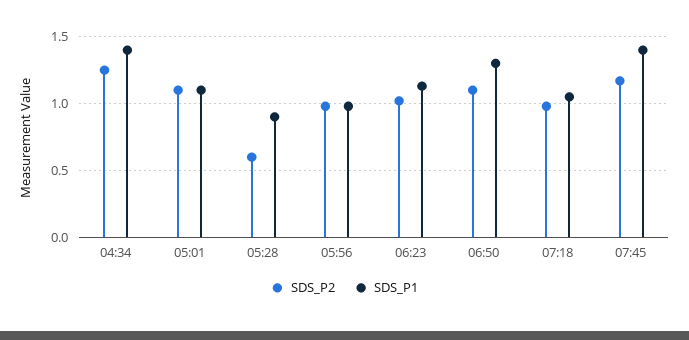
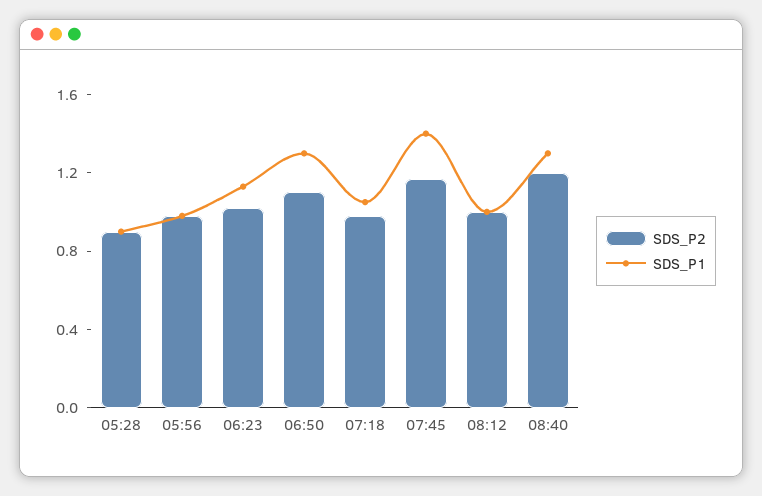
SDS_P2, 04:34: 1.25 -> none
SDS_P1, 04:34: 1.4 -> none
SDS_P2, 05:01: 1.1 -> none
SDS_P1, 05:01: 1.1 -> none
SDS_P2, 05:28: 0.6 -> 0.9
SDS_P2, 08:12: none -> 1
SDS_P1, 08:12: none -> 1
SDS_P2, 08:40: none -> 1.2
SDS_P1, 08:40: none -> 1.3

